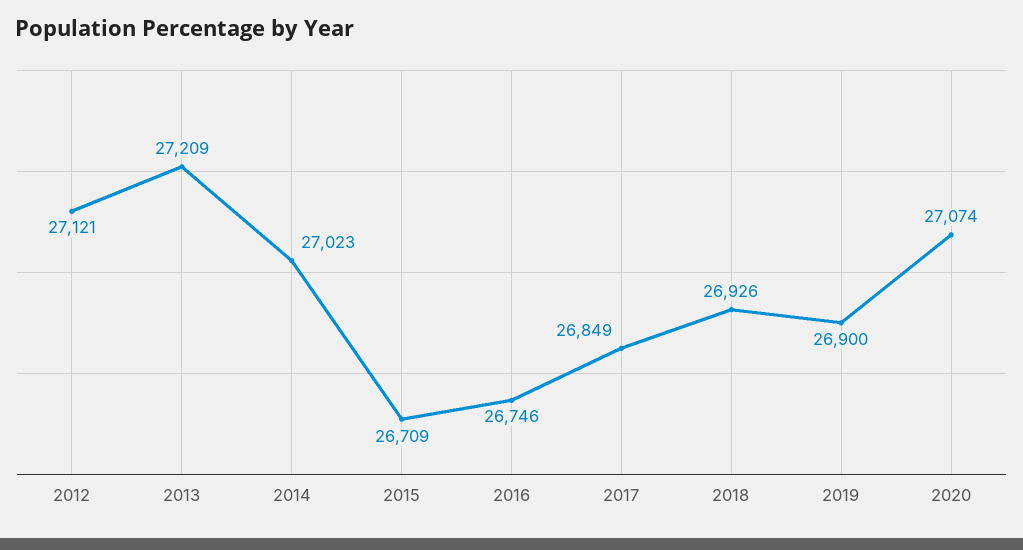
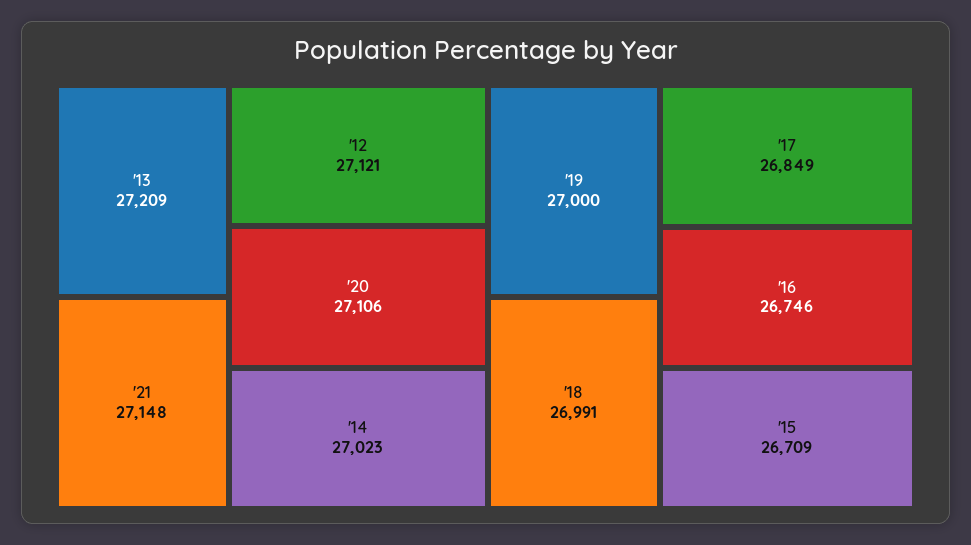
2018: 26926 -> 26991
2019: 26900 -> 27000
2020: 27074 -> 27106
'21: none -> 27148

